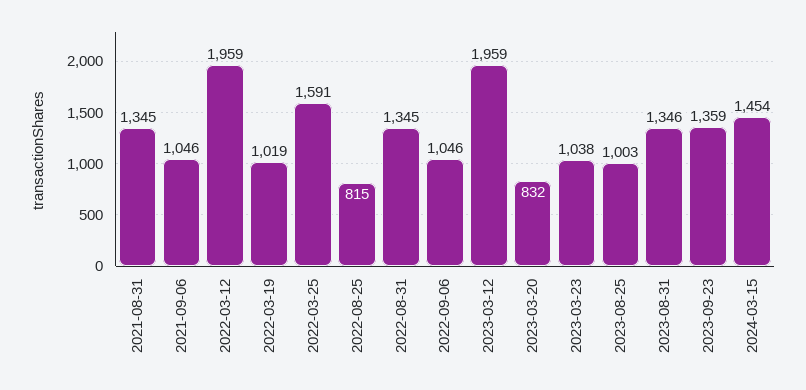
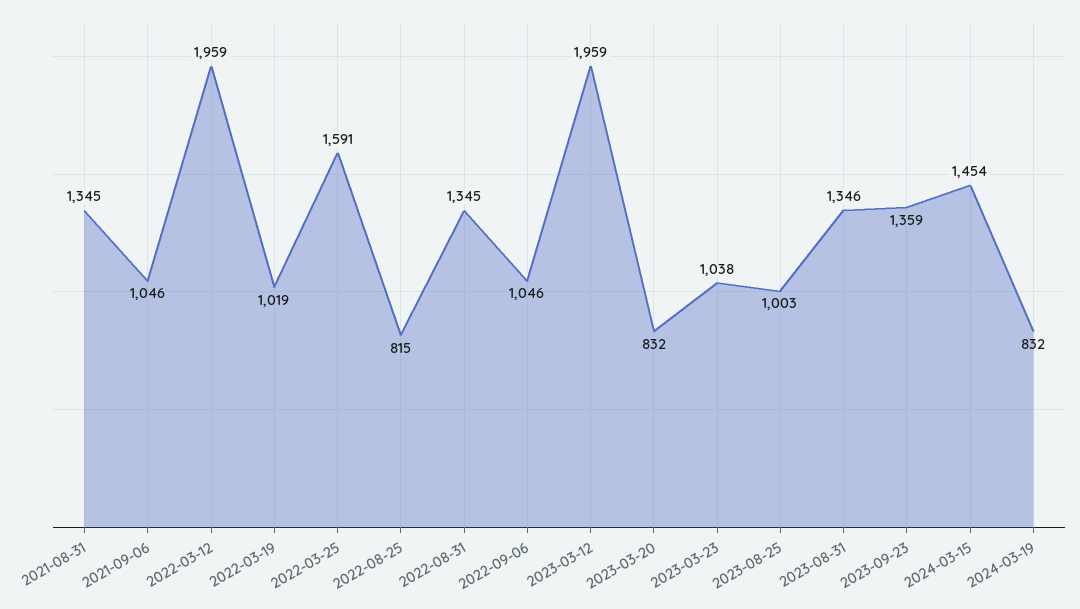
2024-03-19: none -> 832

